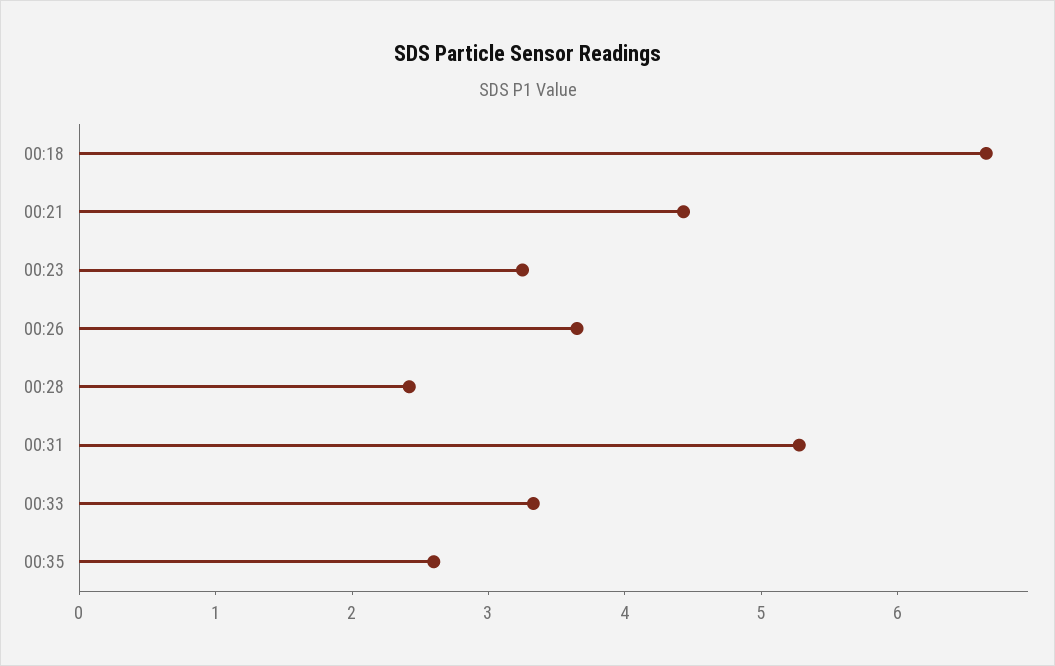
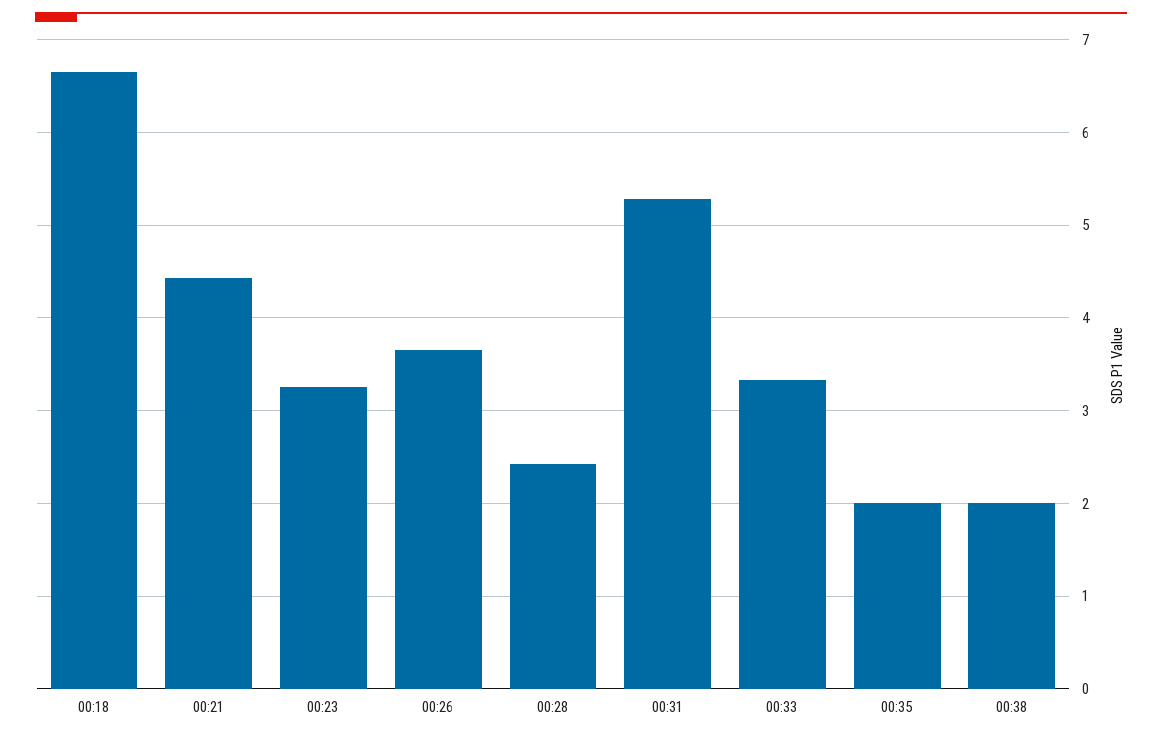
00:35: 2.6 -> 2
00:38: none -> 2

